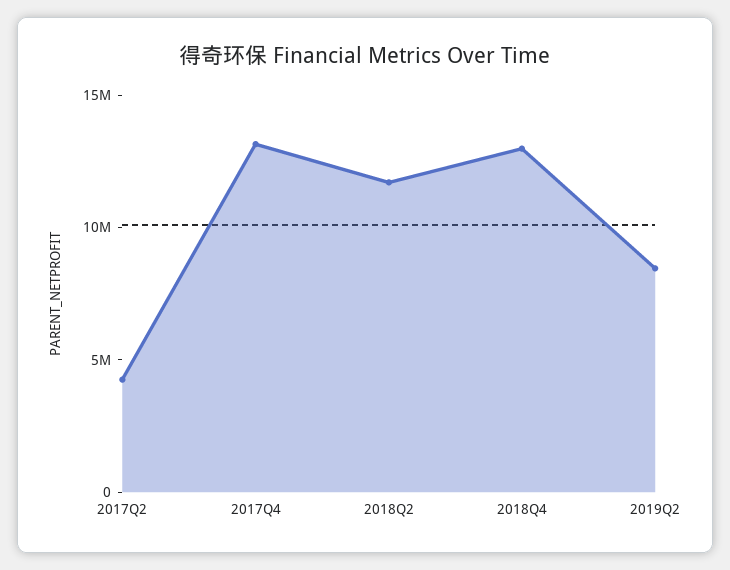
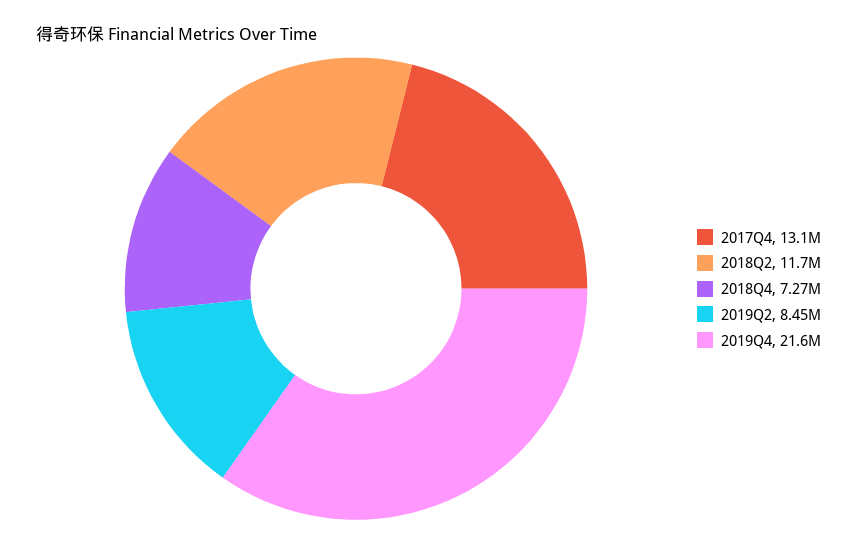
2017Q2: 4000000 -> none
2018Q4: 13000000 -> 7270000
2019Q4: none -> 21600000

